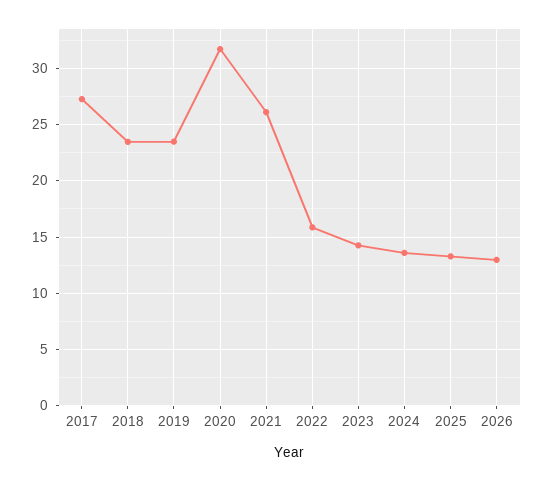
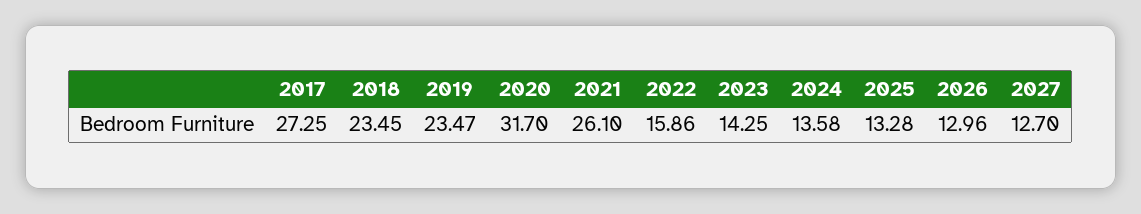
2027: none -> 12.7

